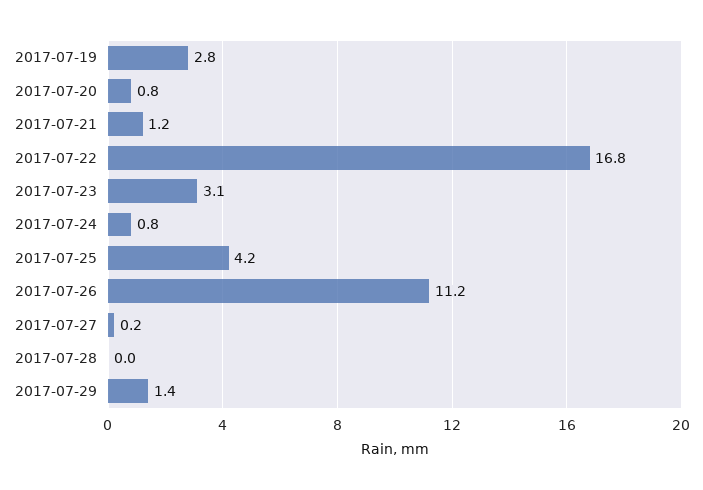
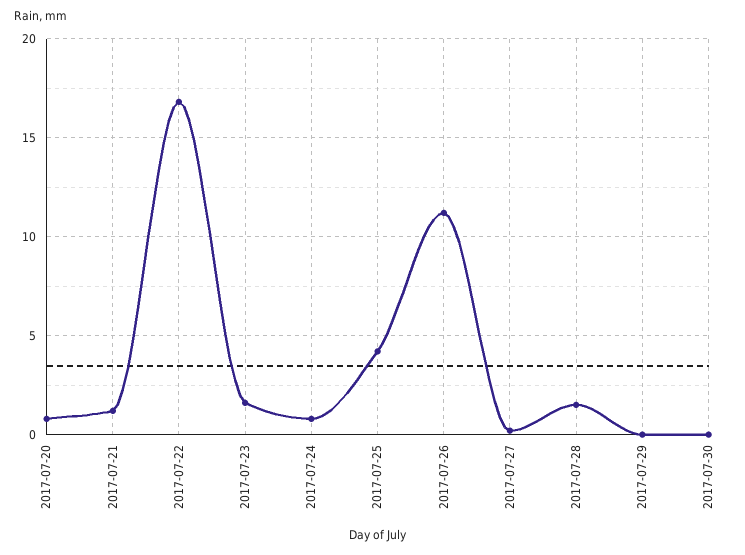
2017-07-19: 2.8 -> none
2017-07-23: 3.1 -> 1.5
2017-07-28: 0 -> 1.5
2017-07-29: 1.4 -> 0
2017-07-30: none -> 0

